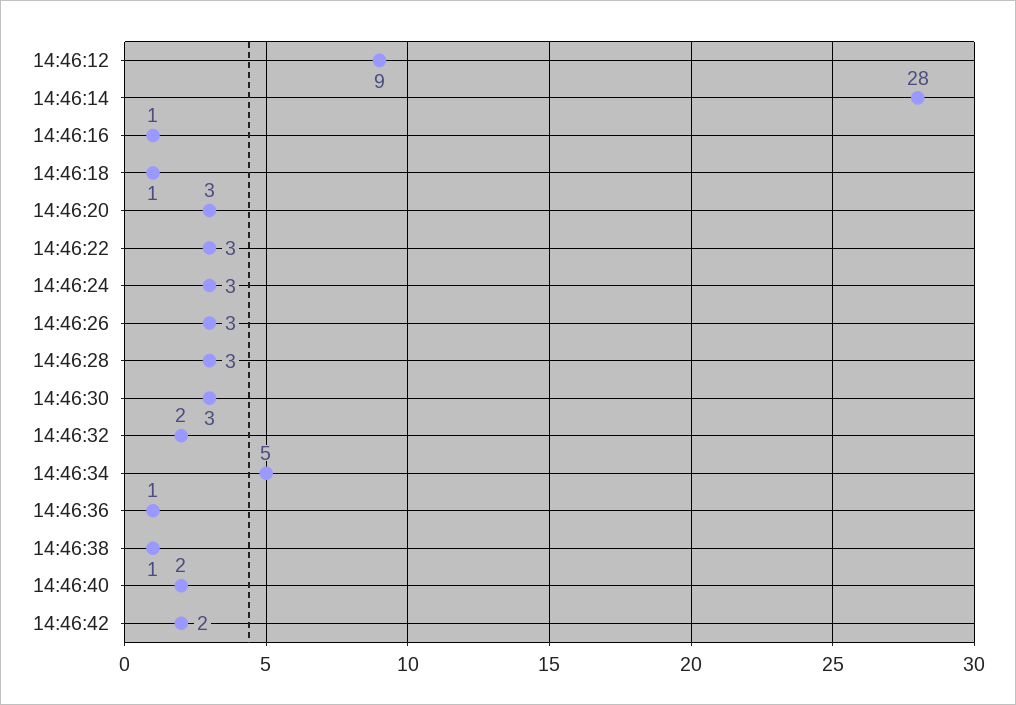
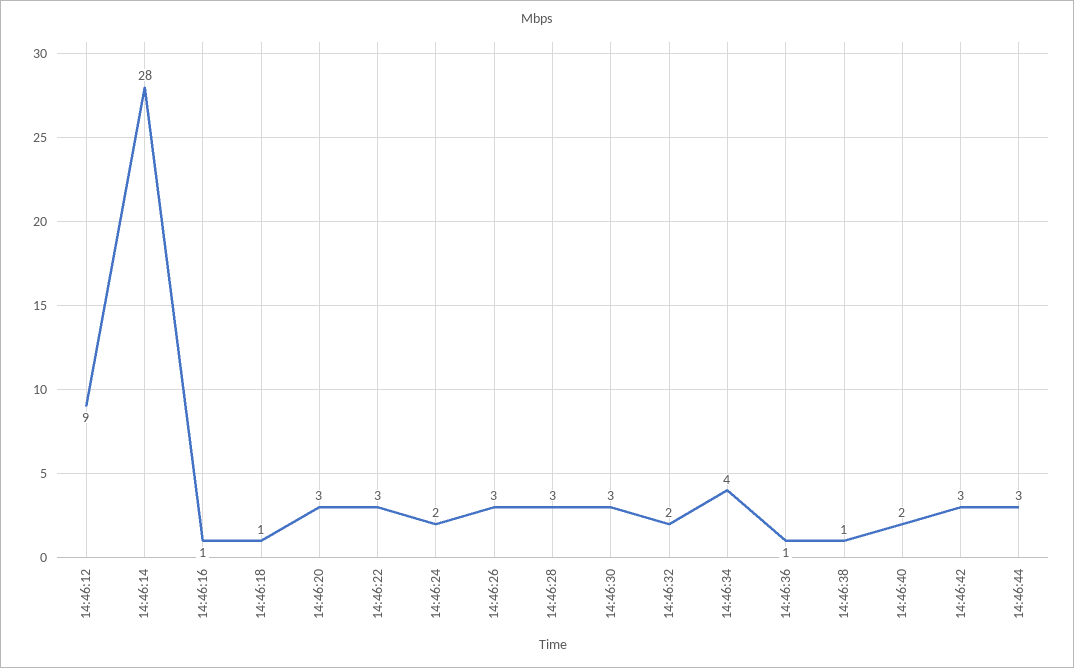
14:46:24: 3 -> 2
14:46:34: 5 -> 4
14:46:42: 2 -> 3
14:46:44: none -> 3

